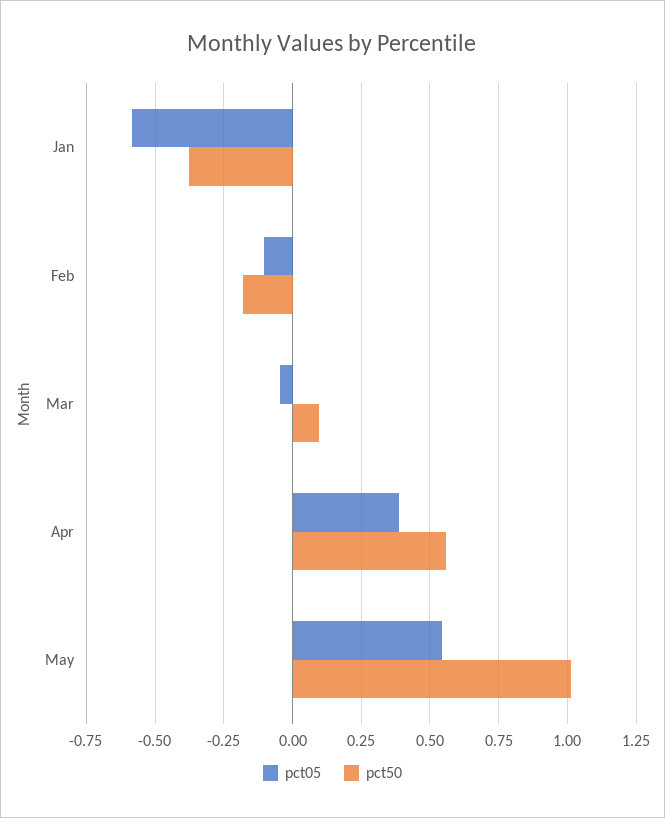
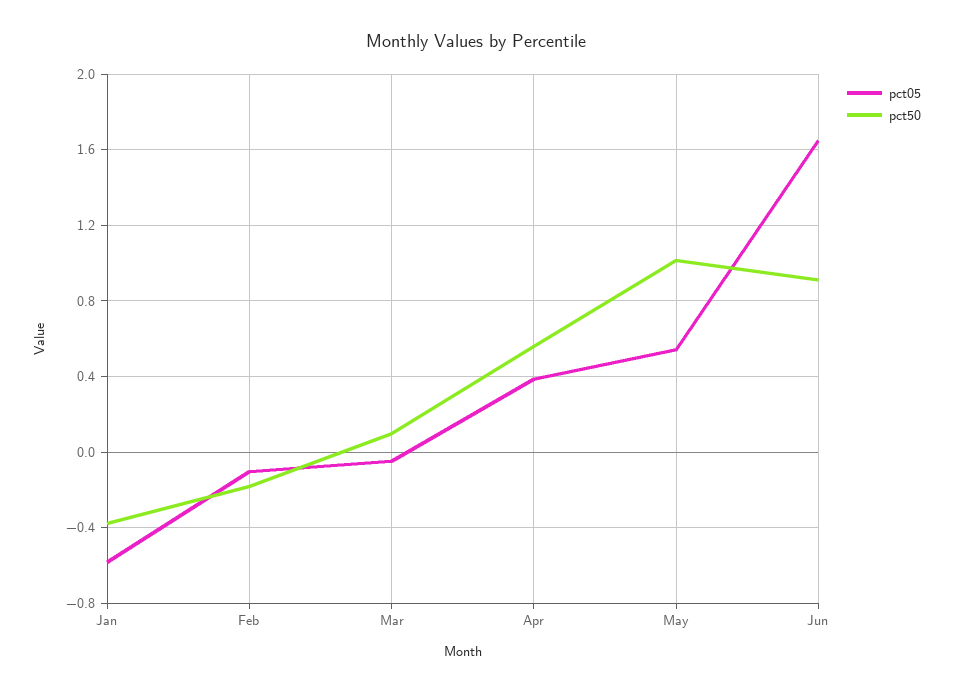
pct05, Jun: none -> 1.65
pct50, Jun: none -> 0.9

